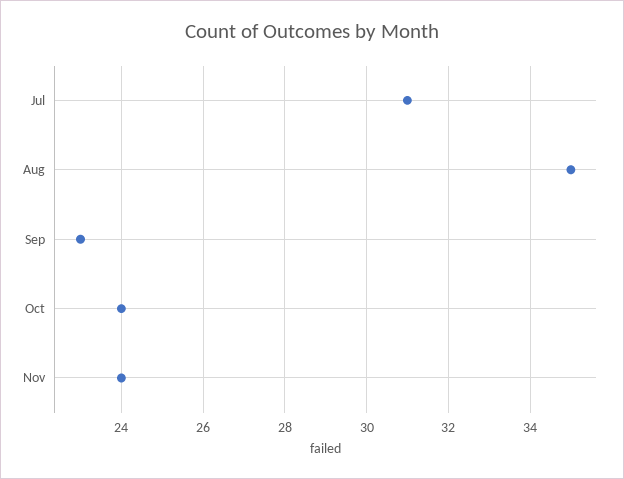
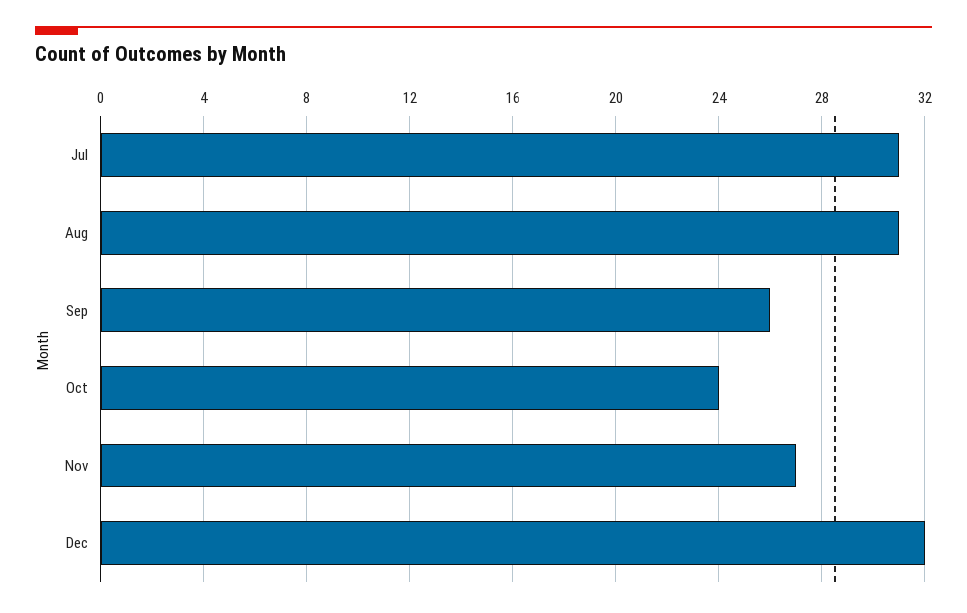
Aug: 35 -> 31
Sep: 23 -> 26
Nov: 24 -> 27
Dec: none -> 32

